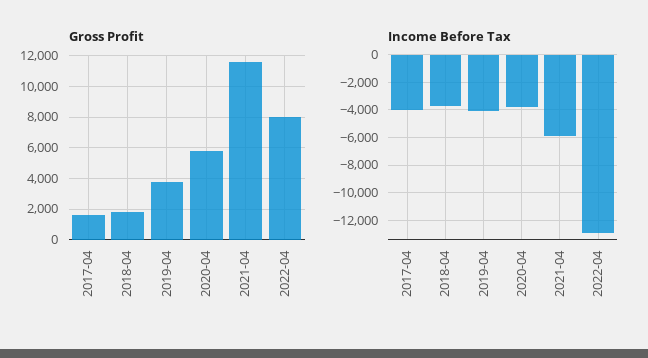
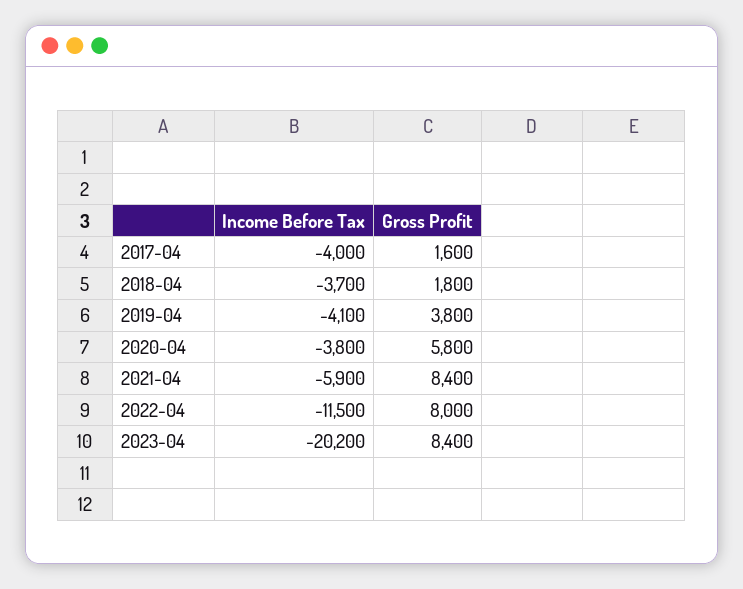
Gross Profit, 2021-04: 11500 -> 8400
Income Before Tax, 2022-04: -13000 -> -11500
Income Before Tax, 2023-04: none -> -20200
Gross Profit, 2023-04: none -> 8400

